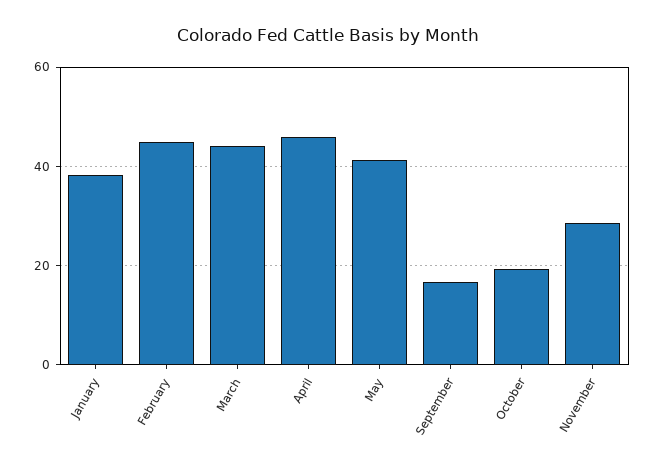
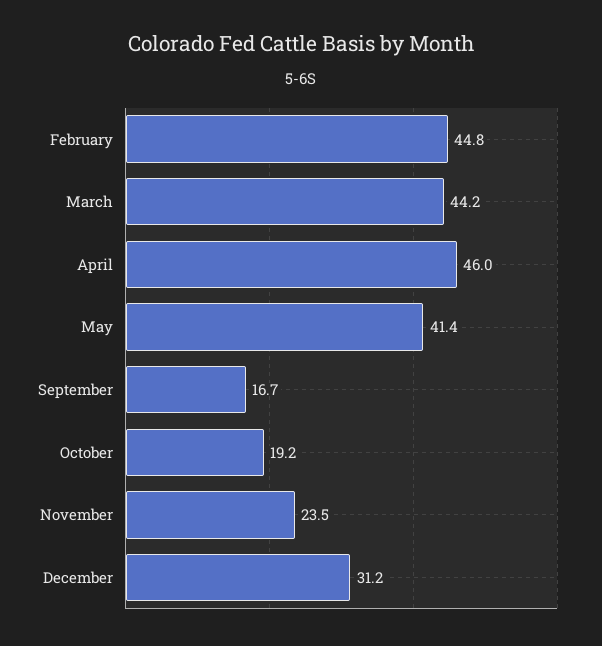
January: 38 -> none
November: 28 -> 23.5
December: none -> 31.2

